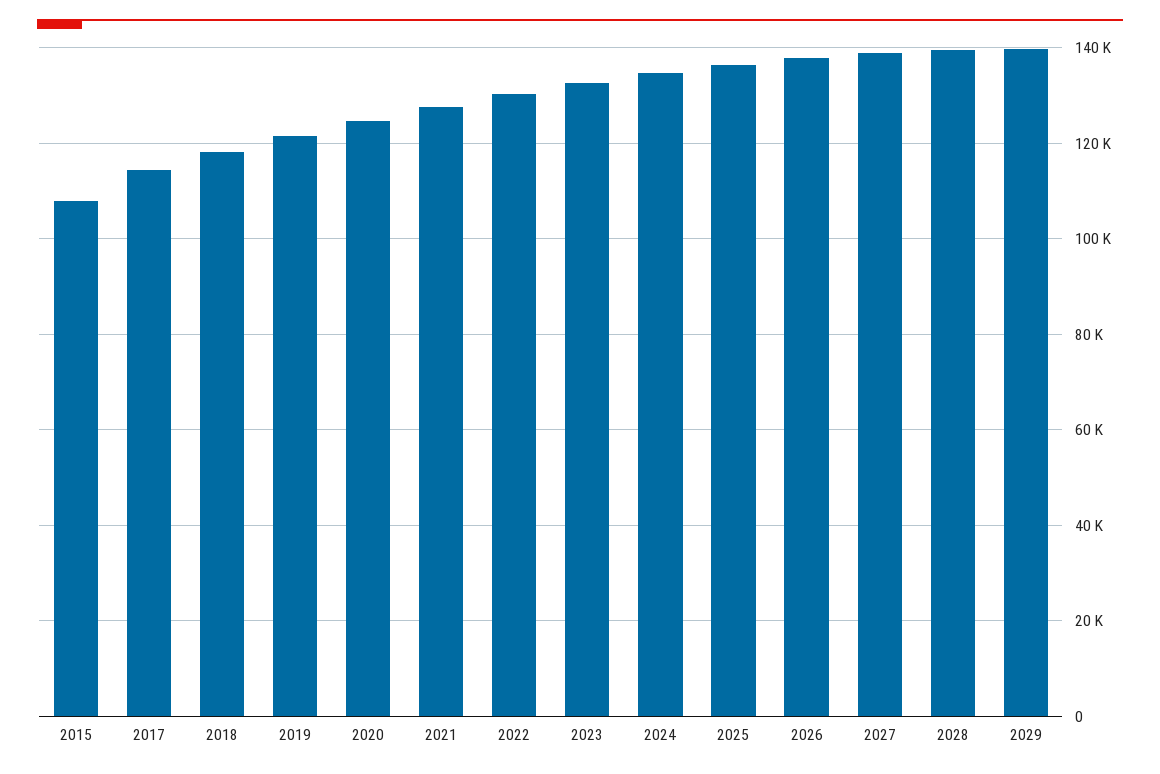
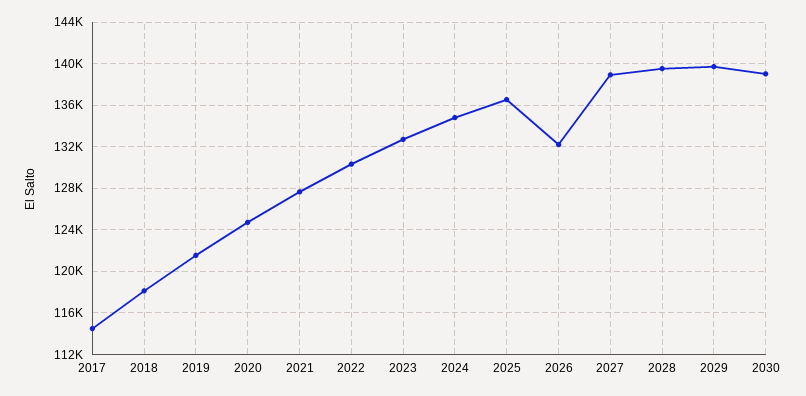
2015: 108000 -> none
2026: 138000 -> 132000
2030: none -> 139000

